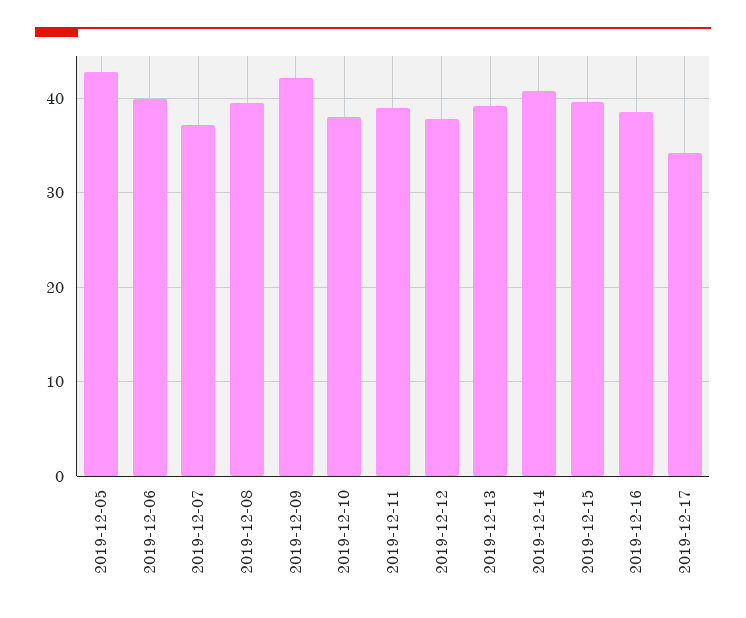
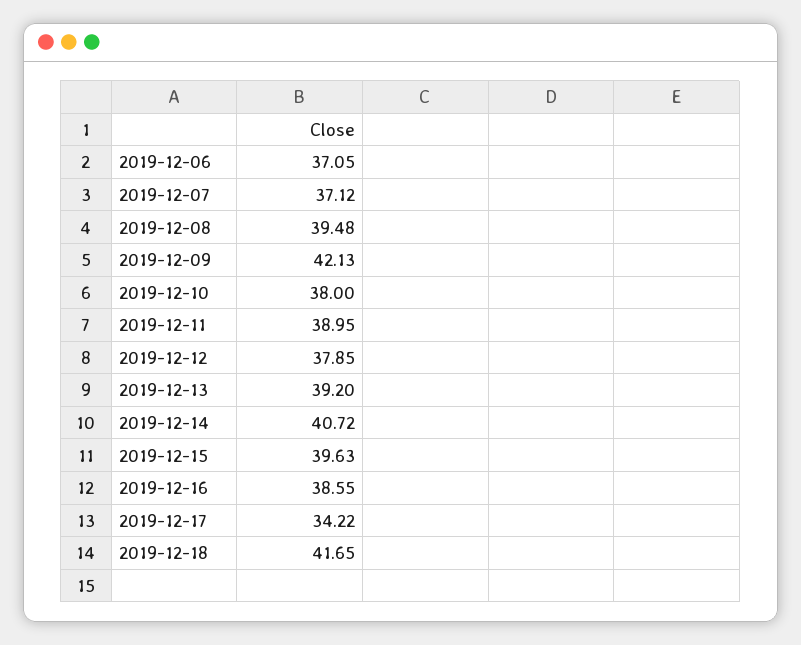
2019-12-05: 43 -> none
2019-12-06: 40 -> 37.05
2019-12-18: none -> 41.65

